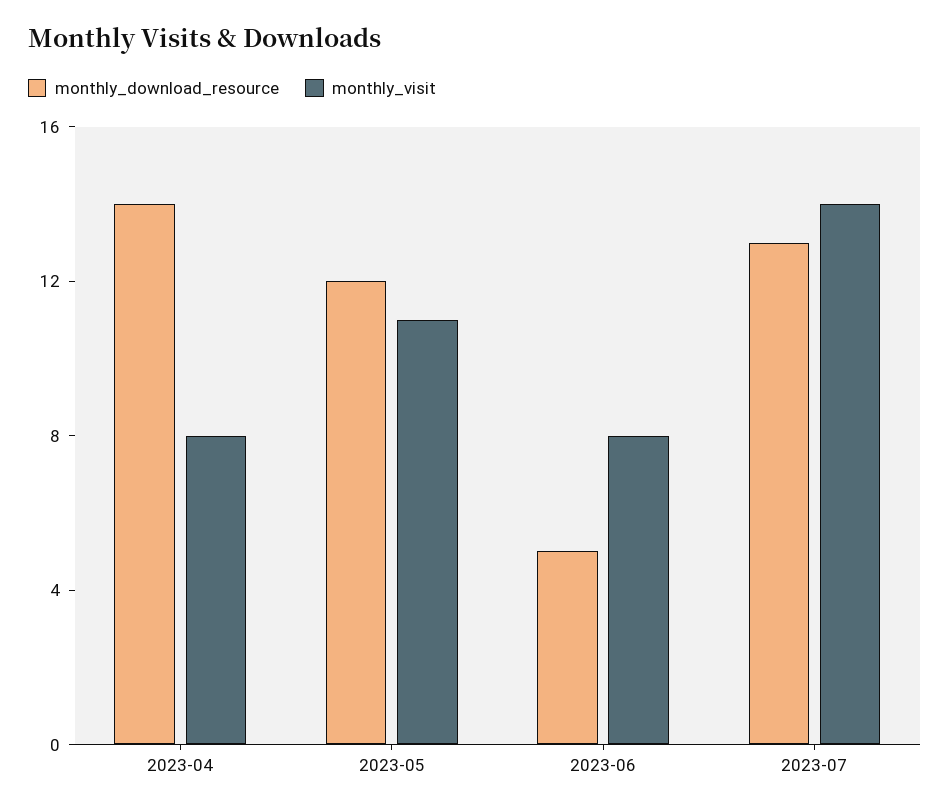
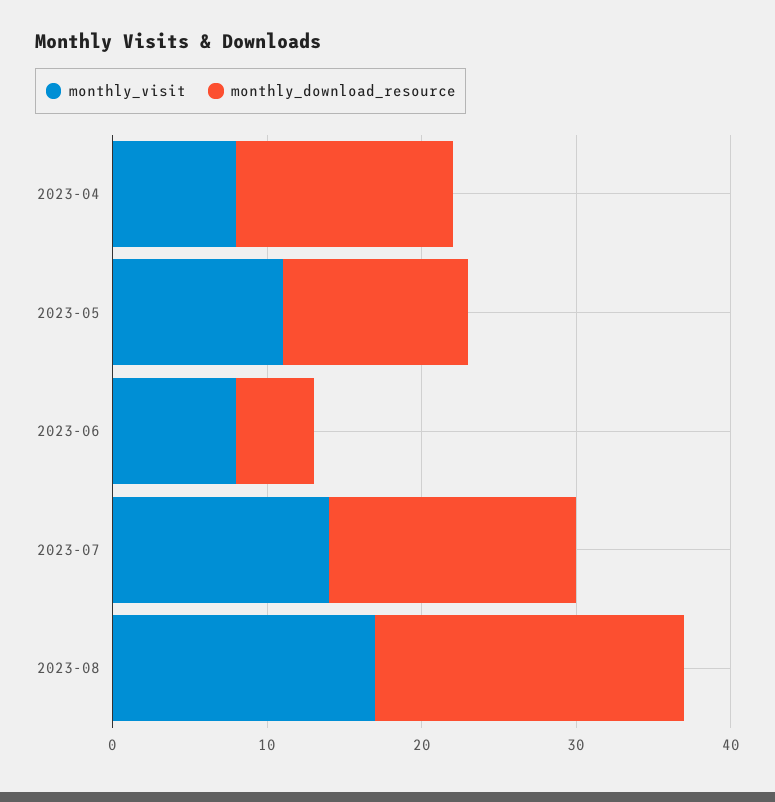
monthly_download_resource, 2023-07: 13 -> 16
monthly_visit, 2023-08: none -> 17
monthly_download_resource, 2023-08: none -> 20

